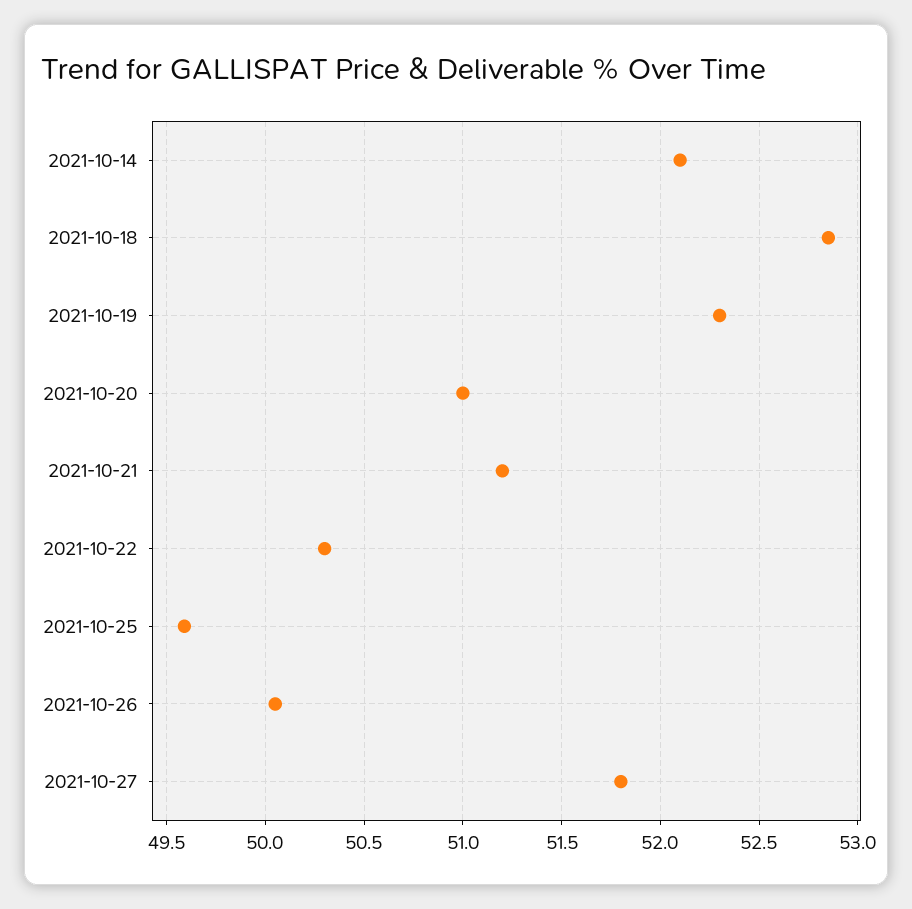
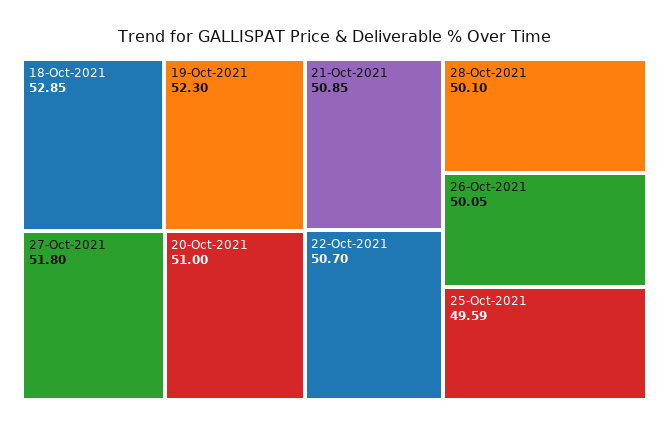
2021-10-14: 52.1 -> none
2021-10-21: 51.2 -> 50.85
2021-10-22: 50.3 -> 50.7
28-Oct-2021: none -> 50.1

